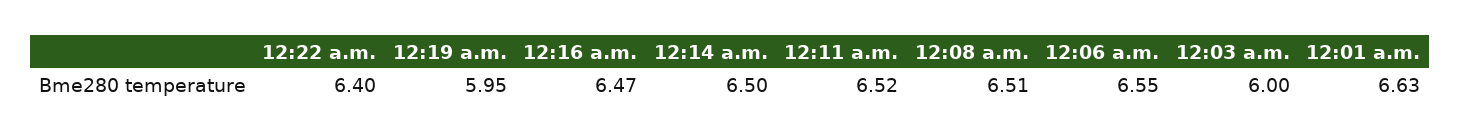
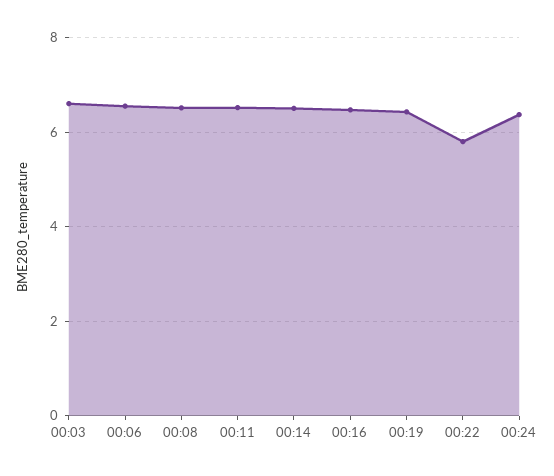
12:22 a.m.: 6.4 -> 5.8
12:19 a.m.: 5.95 -> 6.4
12:03 a.m.: 6 -> 6.6
12:01 a.m.: 6.63 -> none
00:24: none -> 6.4

